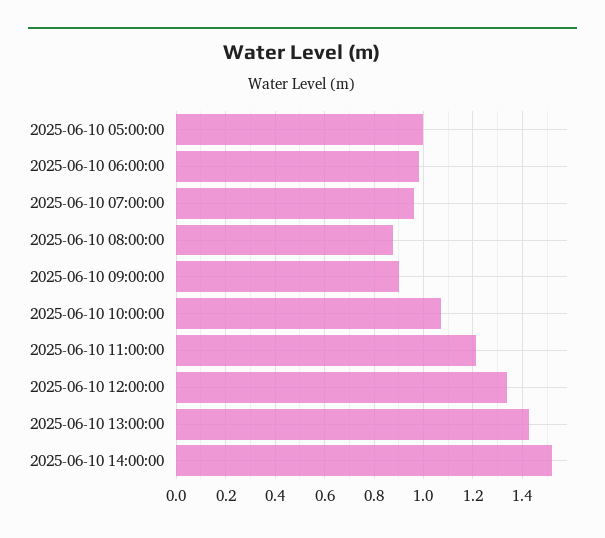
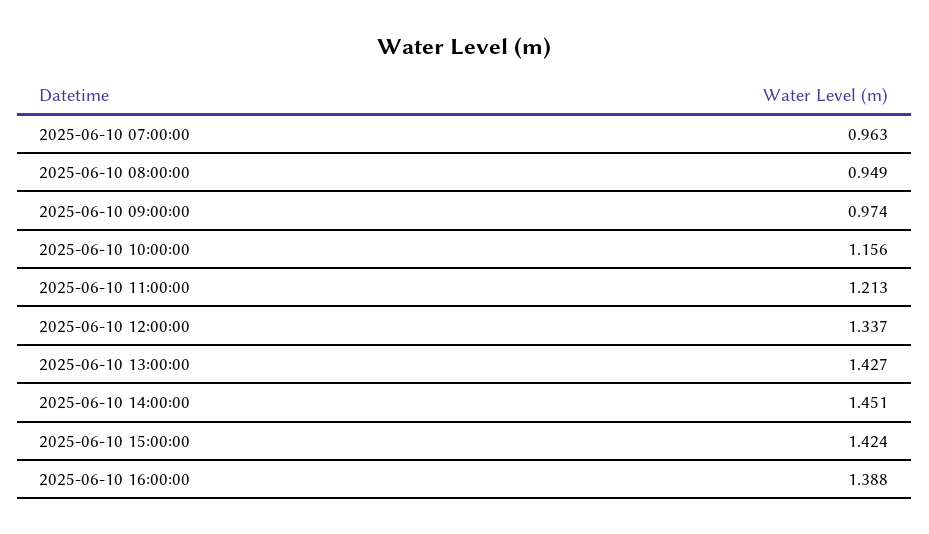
2025-06-10 05:00:00: 1 -> none
2025-06-10 06:00:00: 0.975 -> none
2025-06-10 08:00:00: 0.875 -> 0.949
2025-06-10 09:00:00: 0.9 -> 0.974
2025-06-10 10:00:00: 1.075 -> 1.156
2025-06-10 14:00:00: 1.525 -> 1.451
2025-06-10 15:00:00: none -> 1.424
2025-06-10 16:00:00: none -> 1.388

